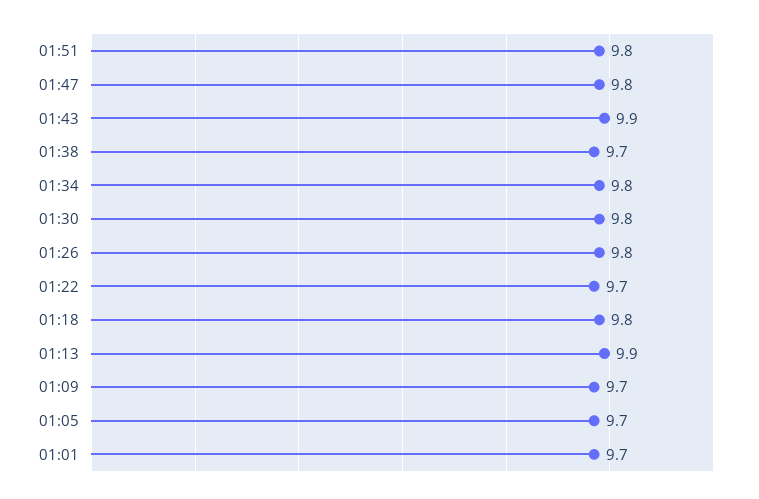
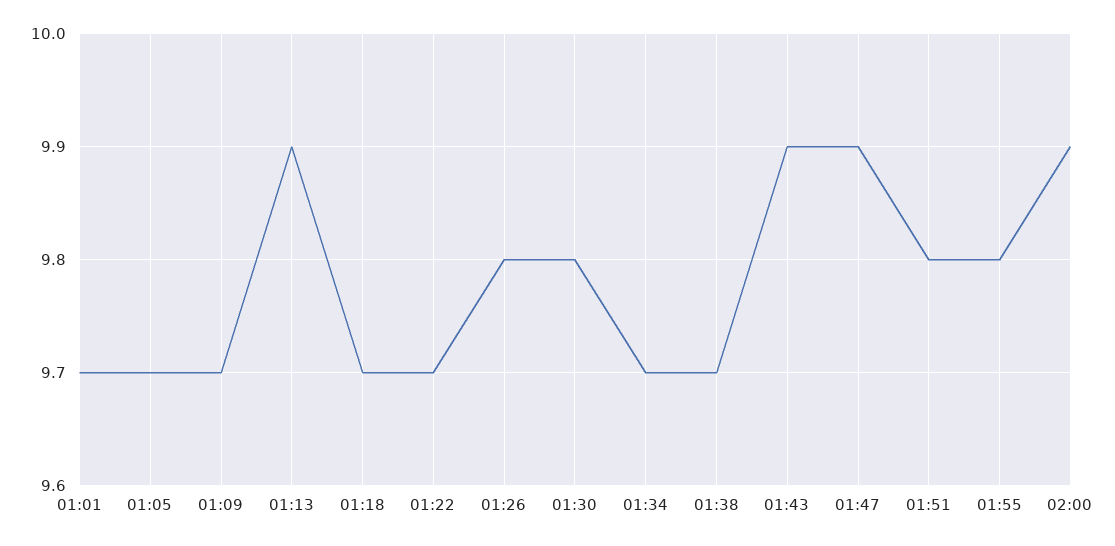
01:47: 9.8 -> 9.9
01:34: 9.8 -> 9.7
01:18: 9.8 -> 9.7
01:55: none -> 9.8
02:00: none -> 9.9

